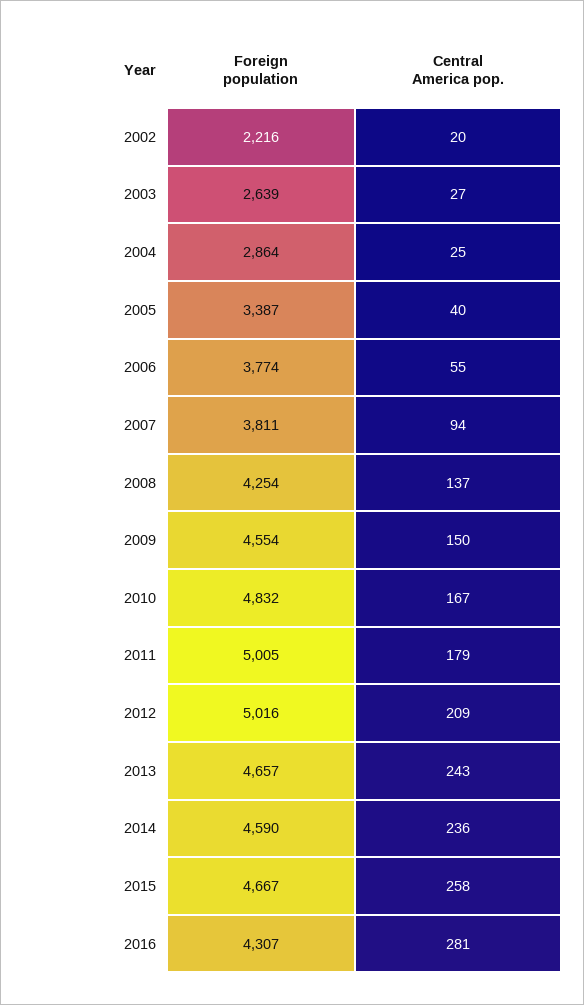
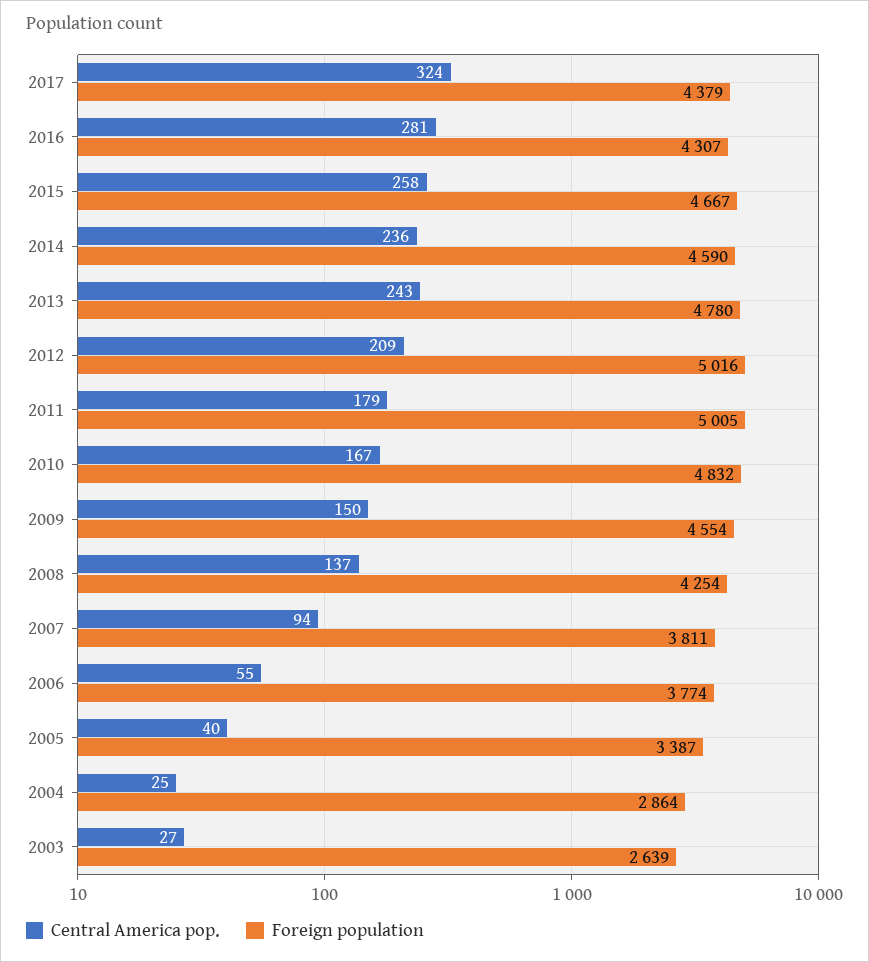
Foreign population, 2002: 2216 -> none
Central America pop., 2002: 20 -> none
Foreign population, 2013: 4657 -> 4780
Central America pop., 2017: none -> 324
Foreign population, 2017: none -> 4379

